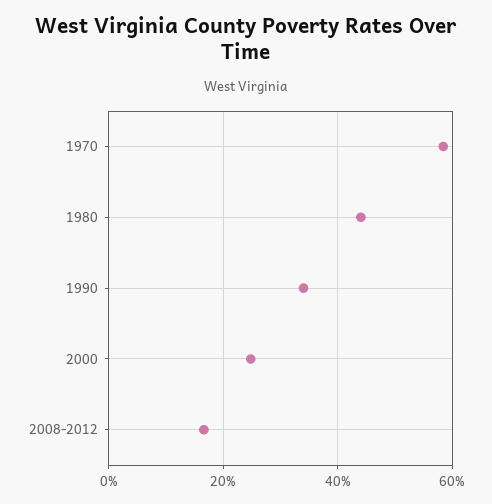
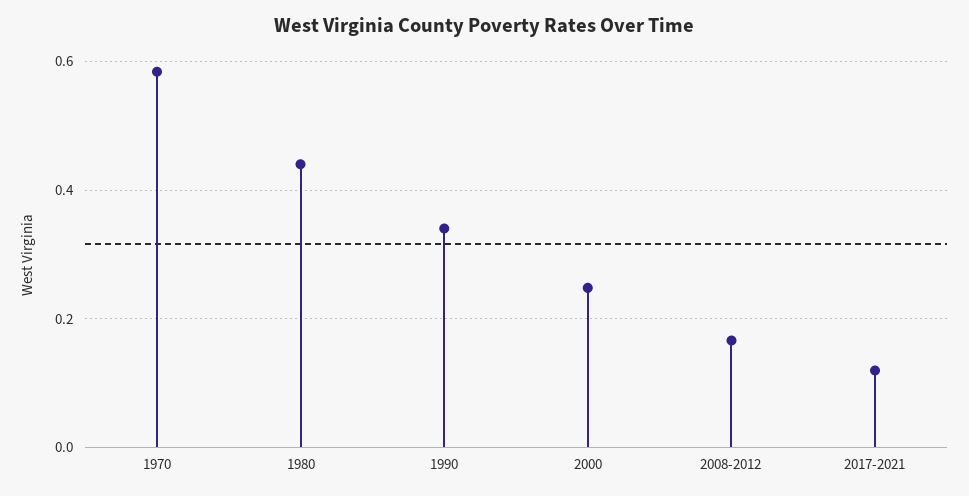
2017-2021: none -> 0.12

